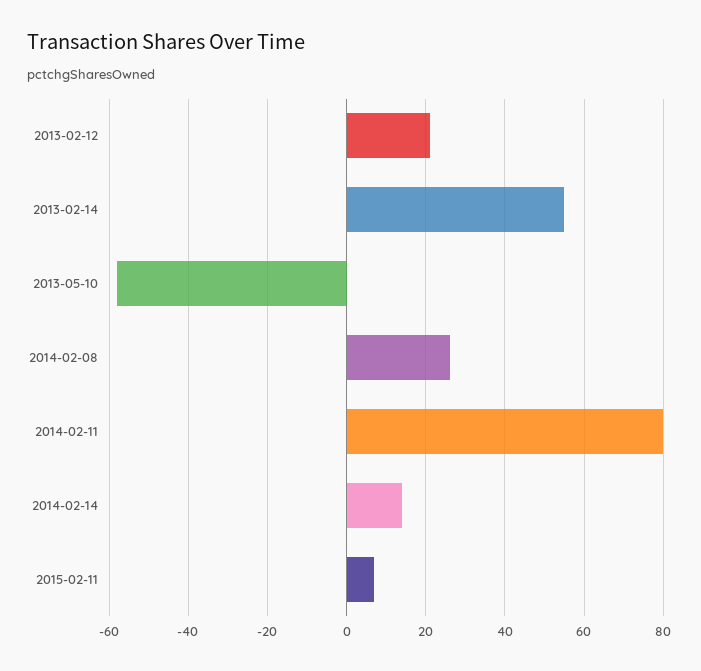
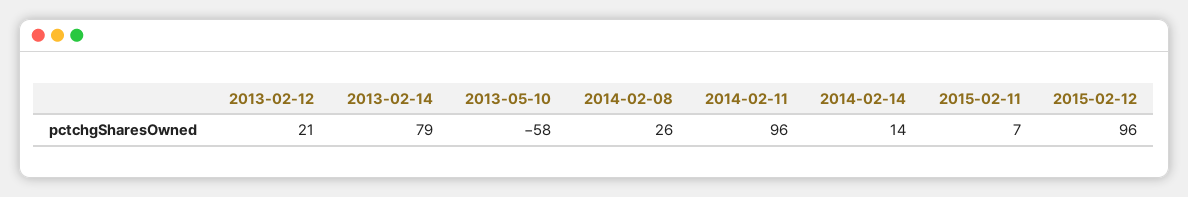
2013-02-14: 55 -> 79
2014-02-11: 80 -> 96
2015-02-12: none -> 96

